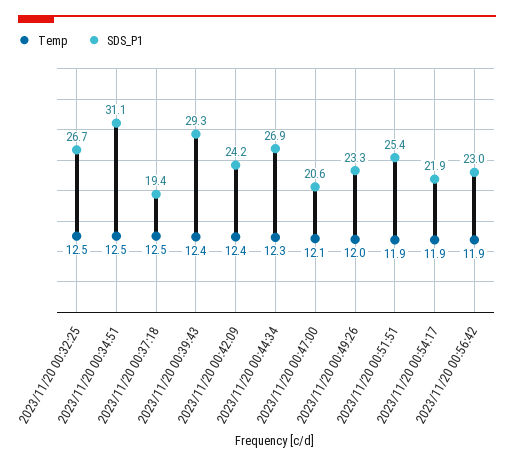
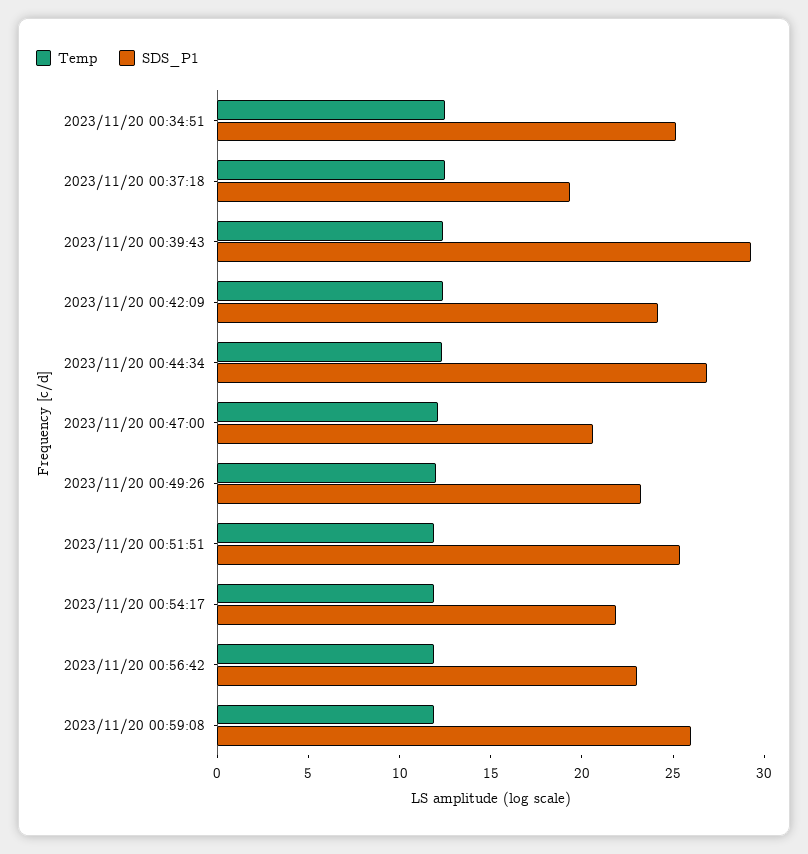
Temp, 2023/11/20 00:32:25: 12.5 -> none
SDS_P1, 2023/11/20 00:32:25: 26.7 -> none
SDS_P1, 2023/11/20 00:34:51: 31.1 -> 25
Temp, 2023/11/20 00:59:08: none -> 12
SDS_P1, 2023/11/20 00:59:08: none -> 26

